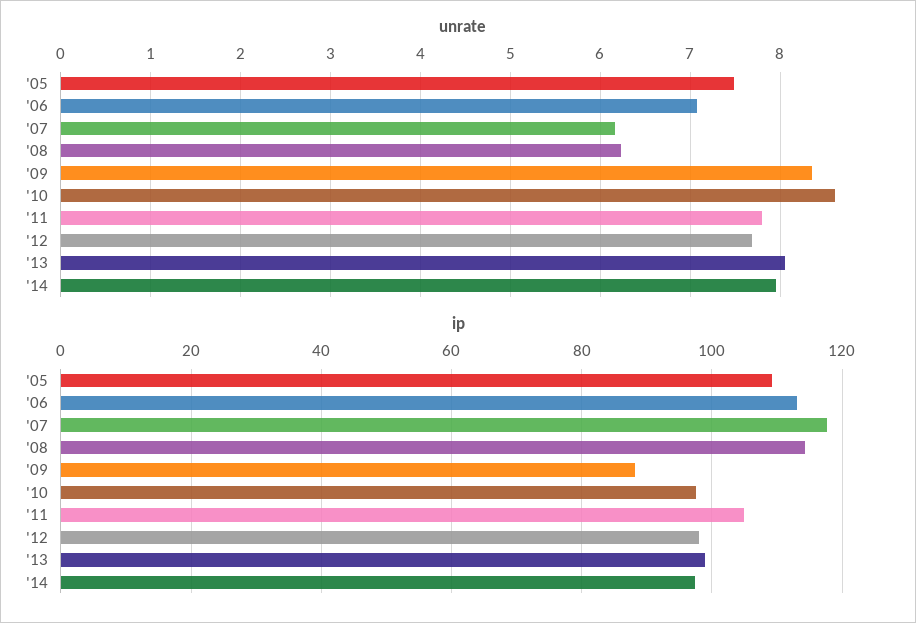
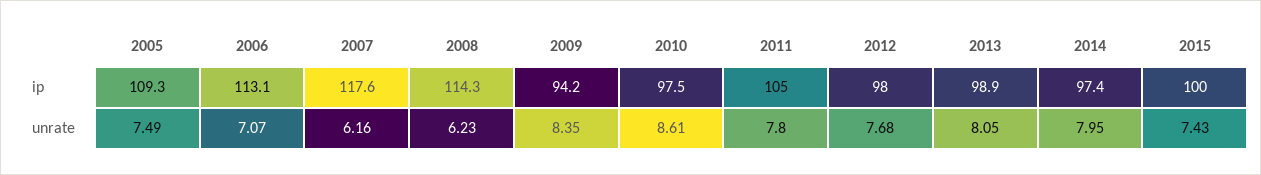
ip, '09: 88 -> 94.2
ip, 2015: none -> 100
unrate, 2015: none -> 7.43

